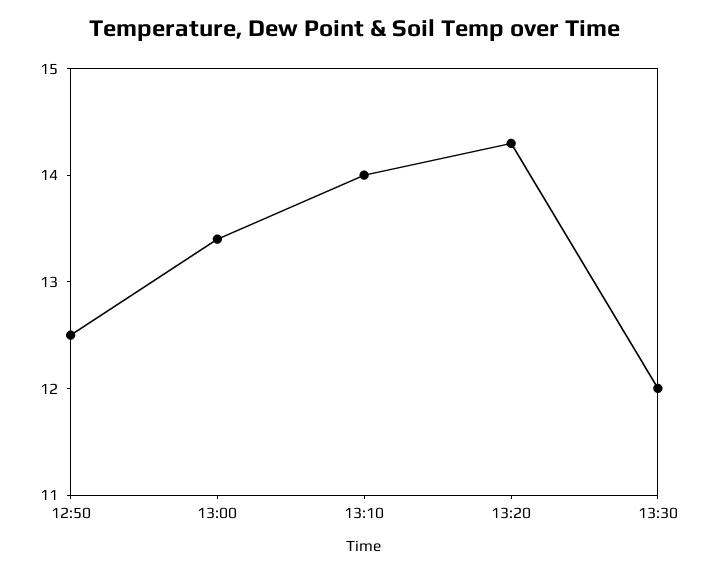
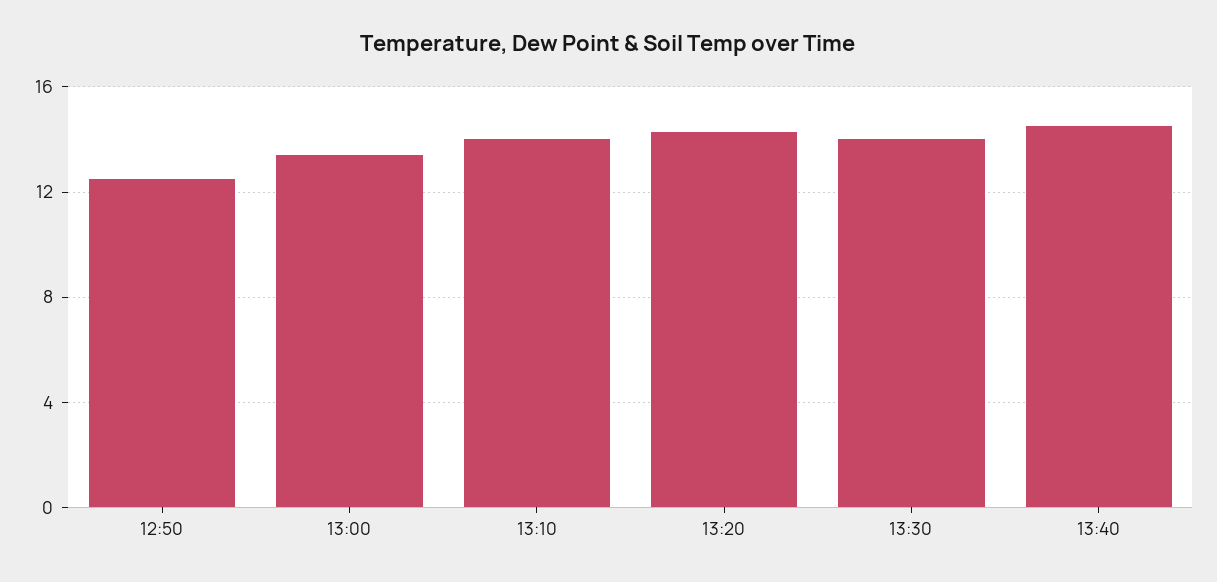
13:30: 12 -> 14
13:40: none -> 14.5

